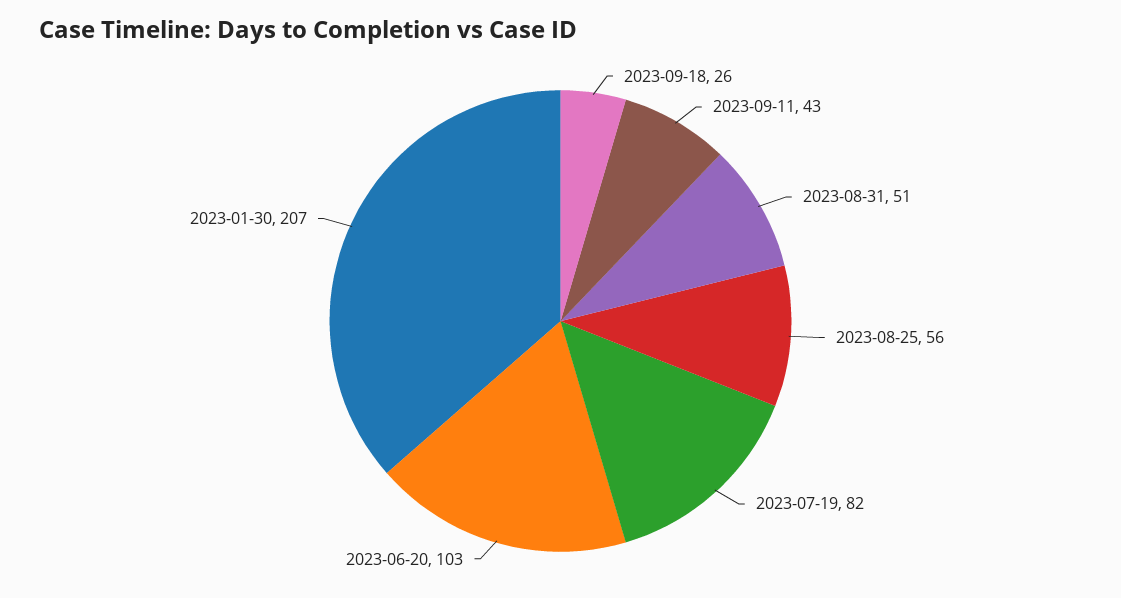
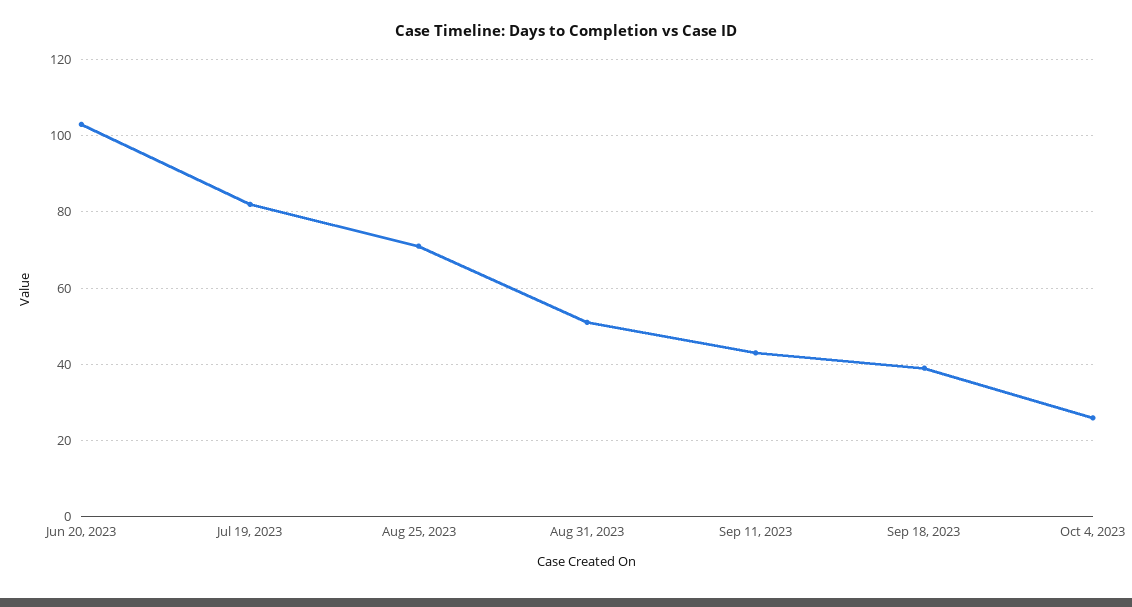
2023-09-18: 26 -> 40
2023-08-25: 56 -> 70
2023-01-30: 207 -> none
Oct 4, 2023: none -> 25

